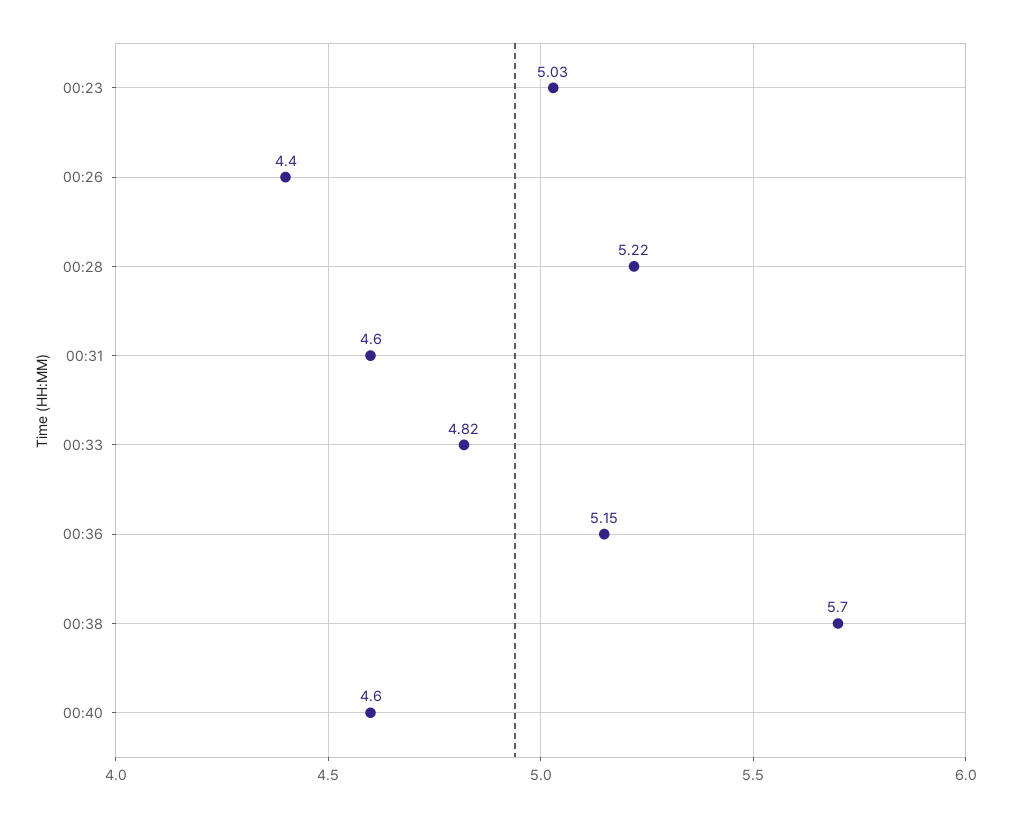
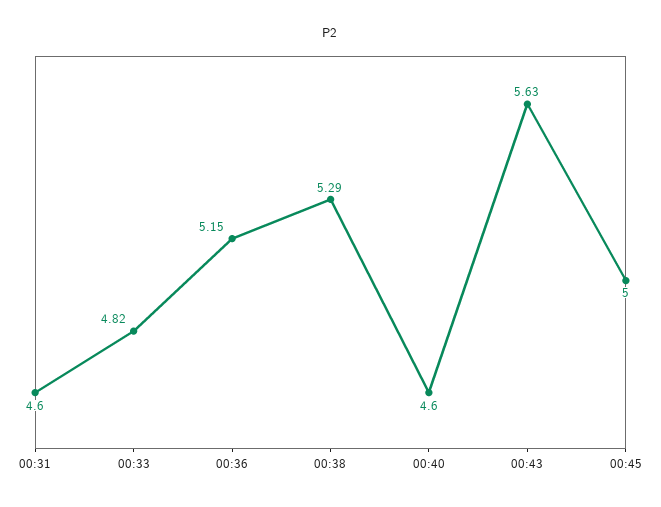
00:23: 5.03 -> none
00:26: 4.4 -> none
00:28: 5.22 -> none
00:38: 5.7 -> 5.29
00:43: none -> 5.63
00:45: none -> 5

